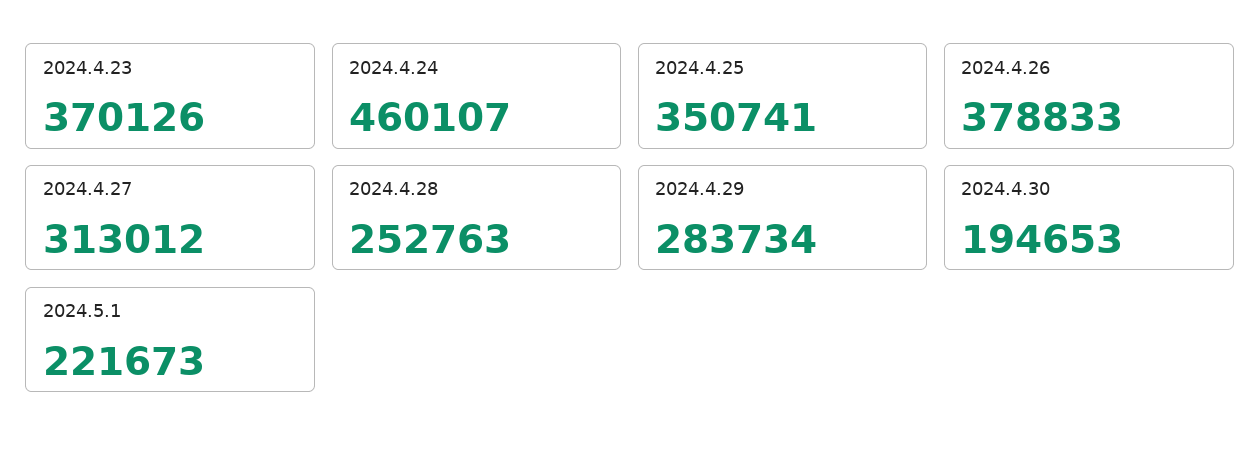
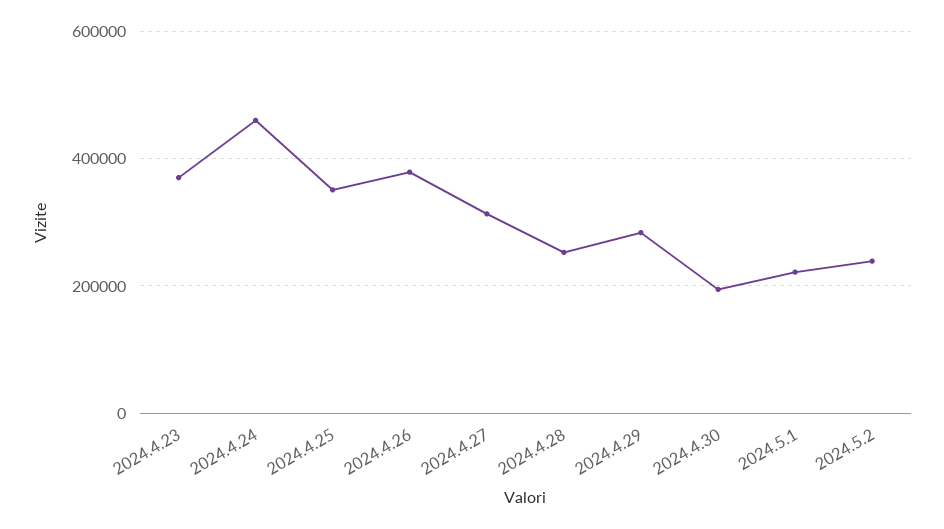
2024.5.2: none -> 240000

